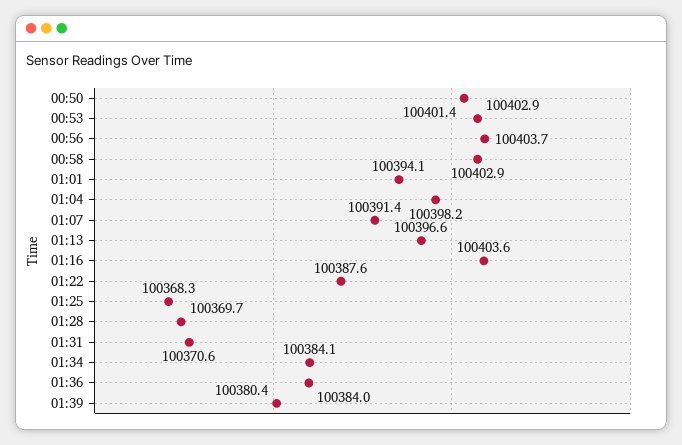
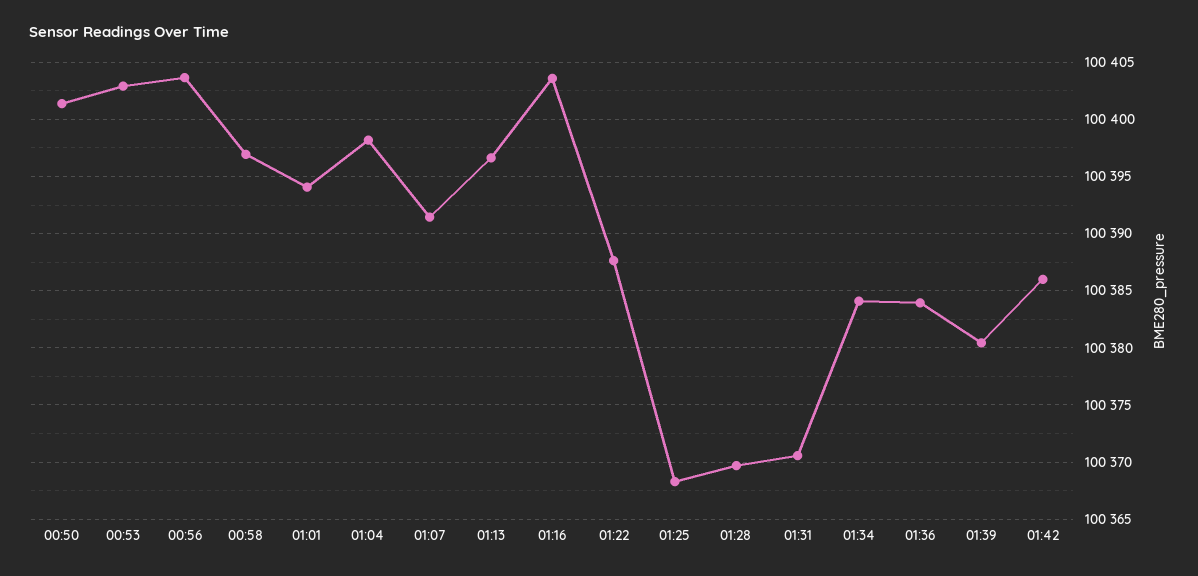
00:58: 100402.9 -> 100397
01:42: none -> 100386

